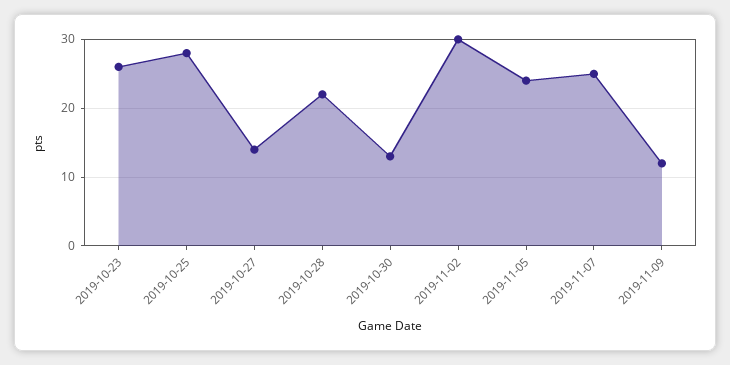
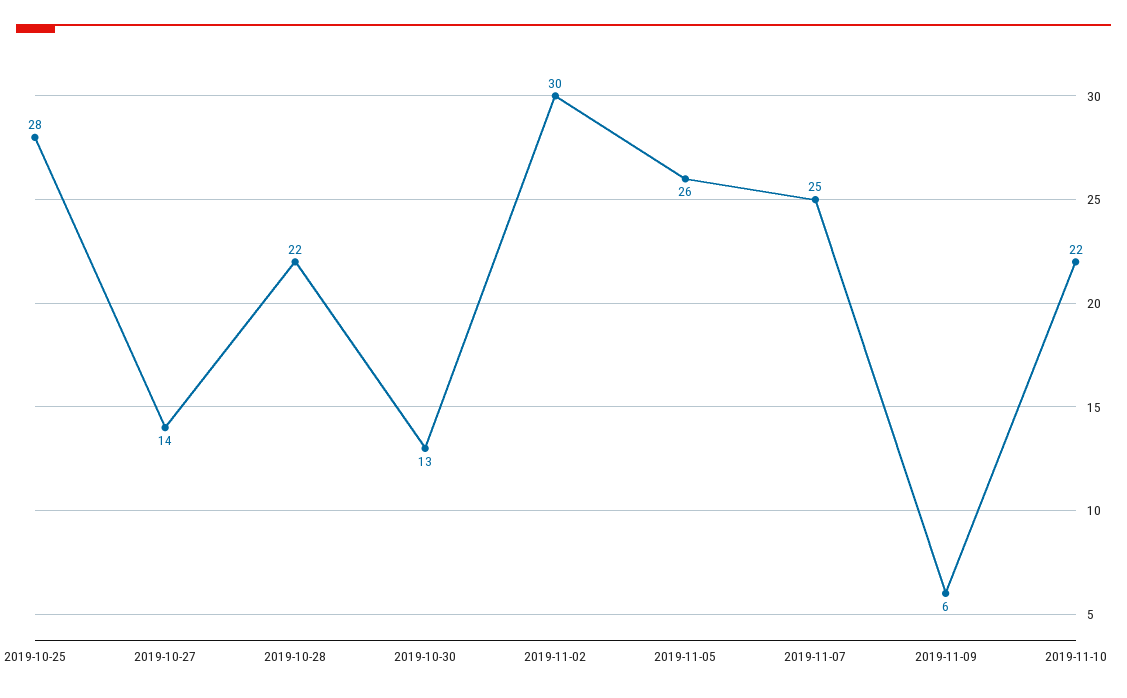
2019-10-23: 26 -> none
2019-11-05: 24 -> 26
2019-11-09: 12 -> 6
2019-11-10: none -> 22

